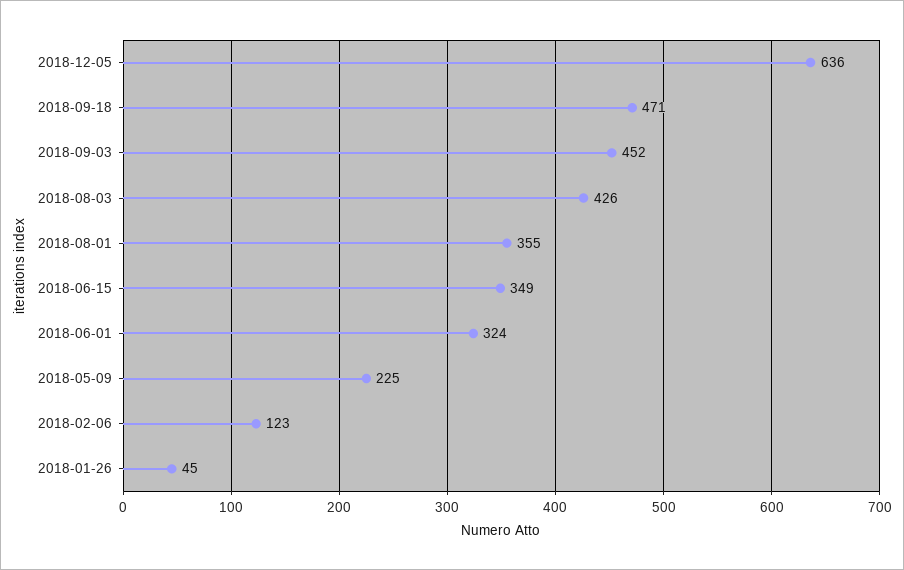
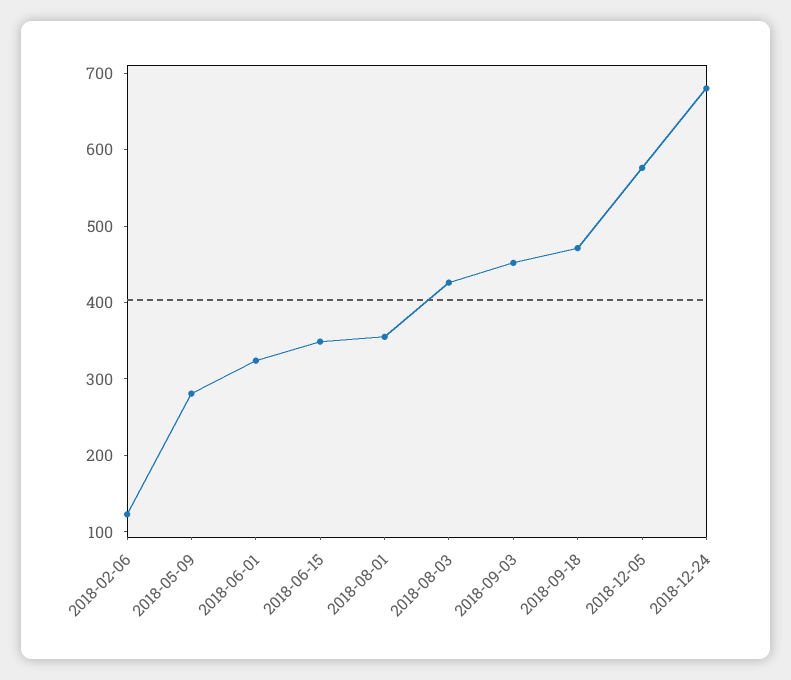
2018-12-05: 636 -> 580
2018-05-09: 225 -> 280
2018-01-26: 45 -> none
2018-12-24: none -> 680

